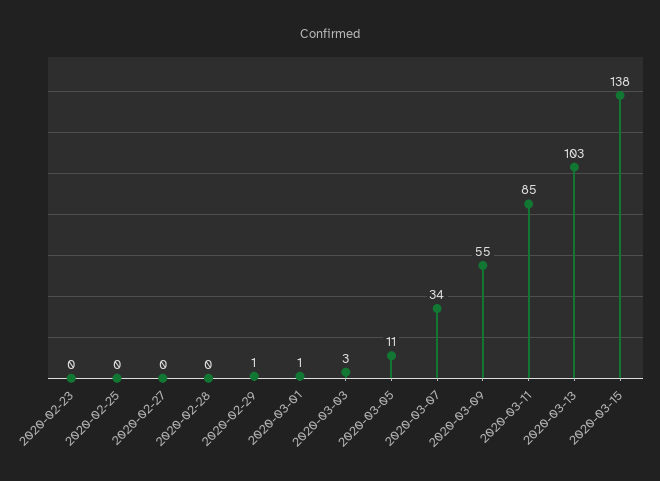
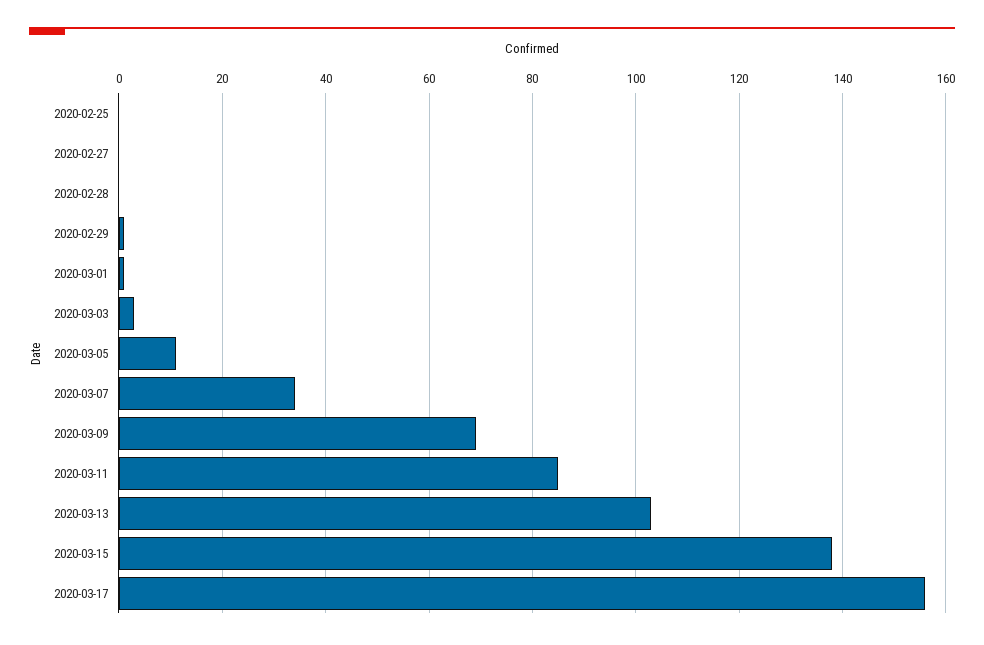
2020-02-23: 0 -> none
2020-03-09: 55 -> 70
2020-03-17: none -> 155

